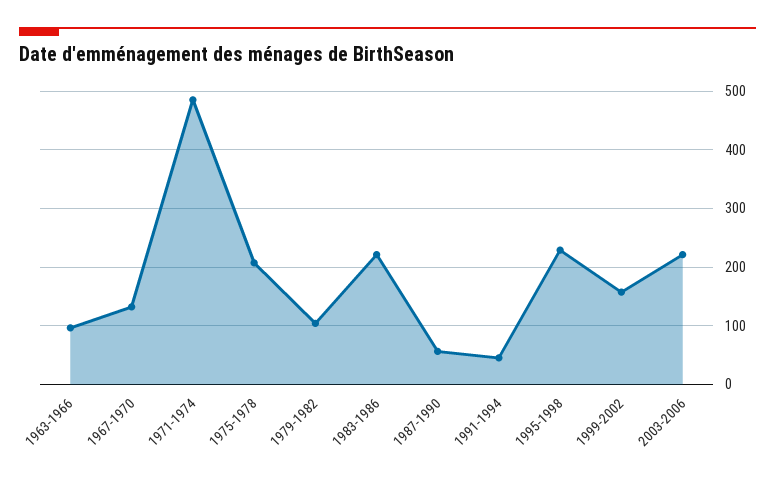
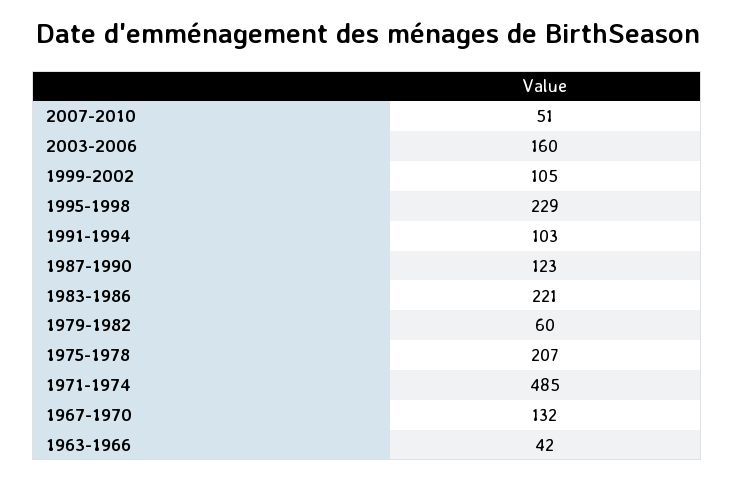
1963-1966: 100 -> 42
1979-1982: 100 -> 60
1987-1990: 60 -> 123
1991-1994: 40 -> 103
1999-2002: 160 -> 105
2003-2006: 220 -> 160
2007-2010: none -> 51

